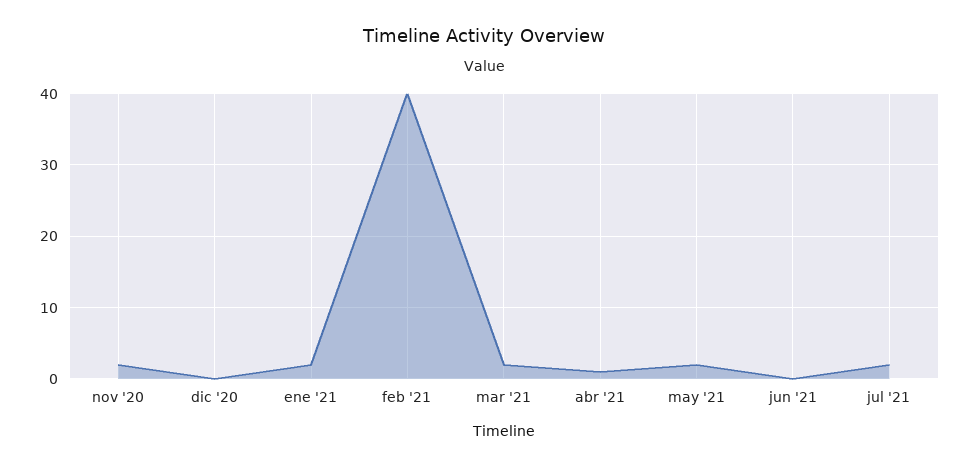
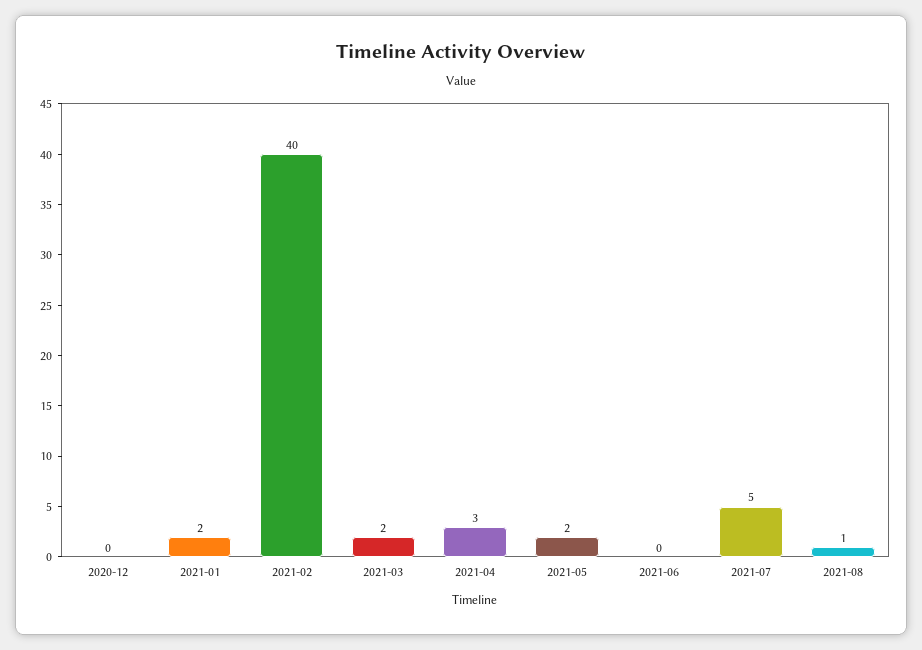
nov '20: 2 -> none
abr '21: 1 -> 3
jul '21: 2 -> 5
2021-08: none -> 1

